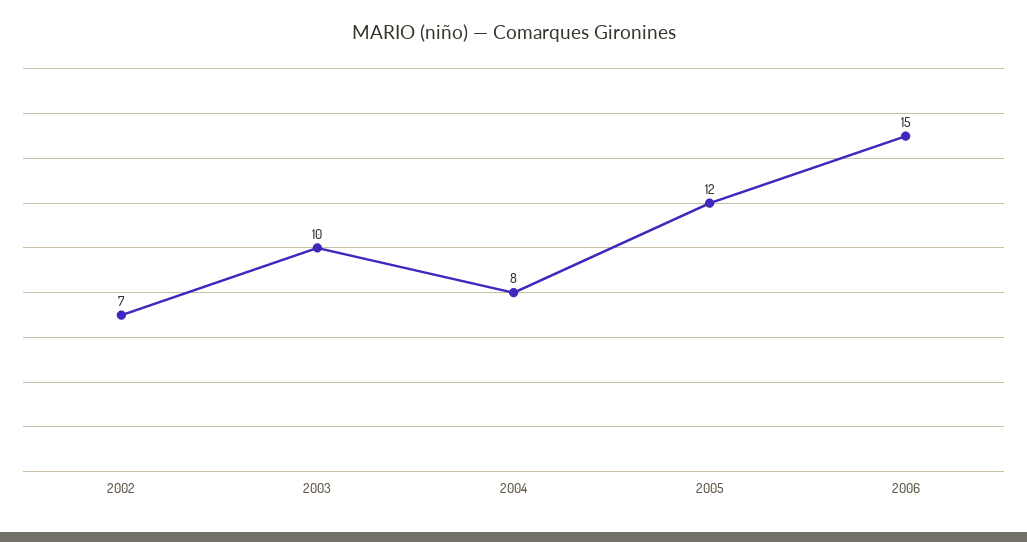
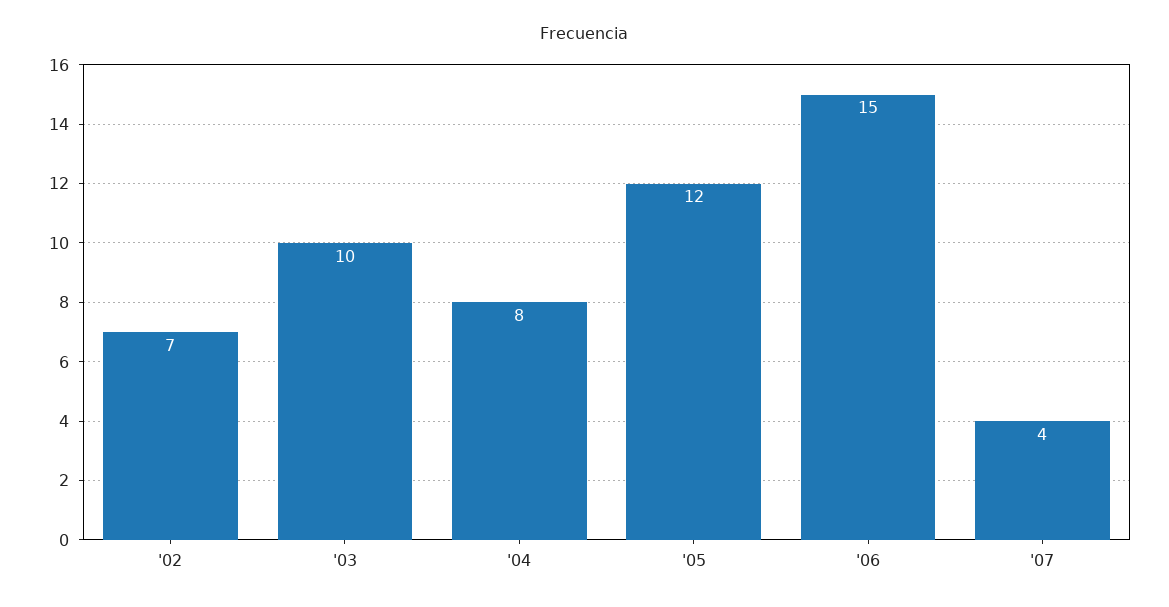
'07: none -> 4

